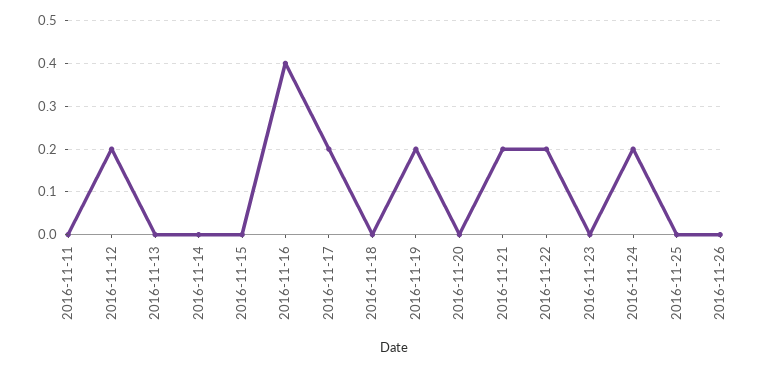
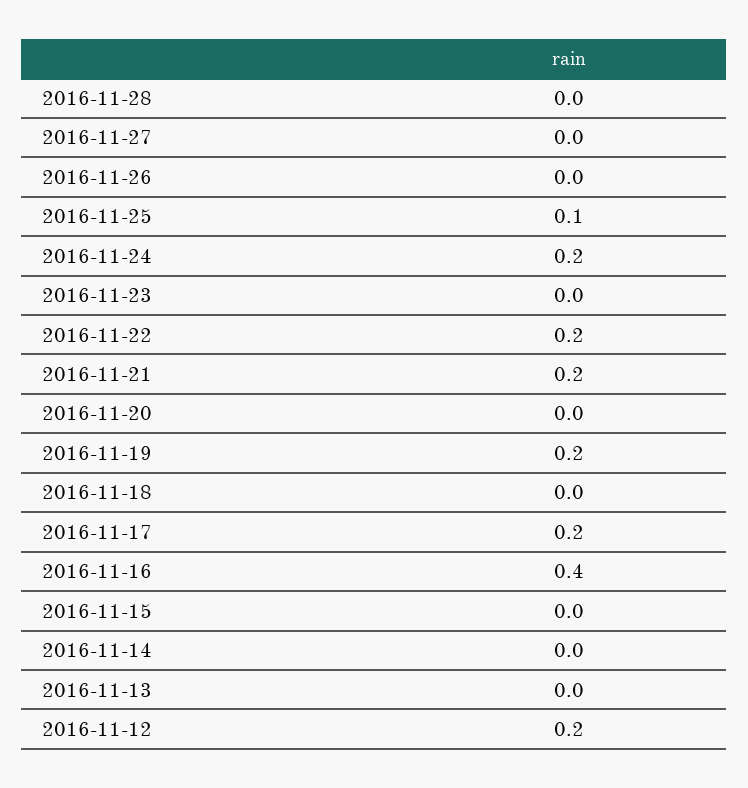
2016-11-11: 0 -> none
2016-11-25: 0 -> 0.1
2016-11-28: none -> 0
2016-11-27: none -> 0

